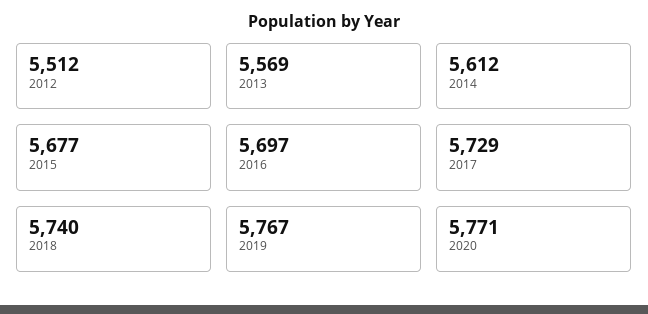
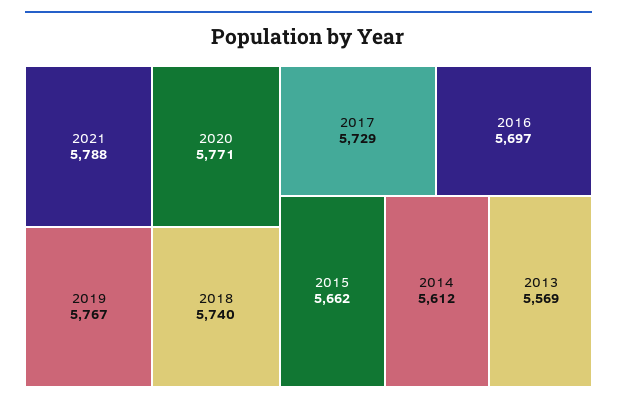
2012: 5512 -> none
2015: 5677 -> 5662
2021: none -> 5788

